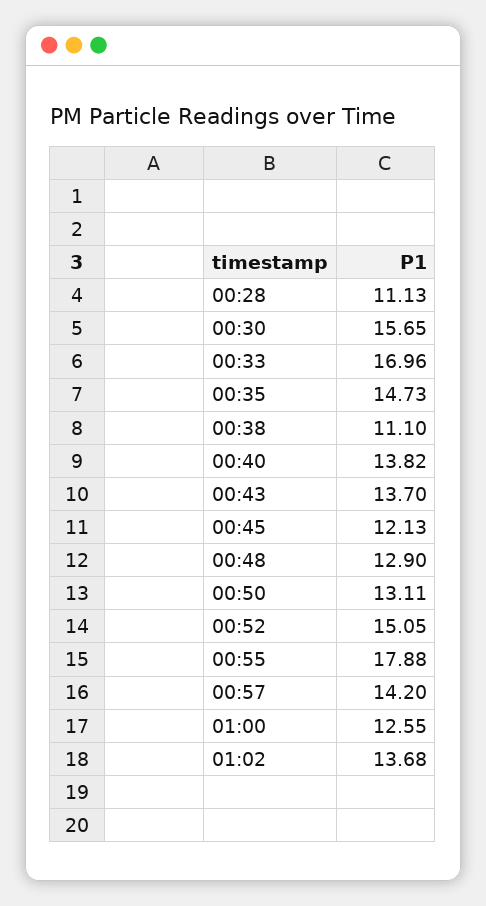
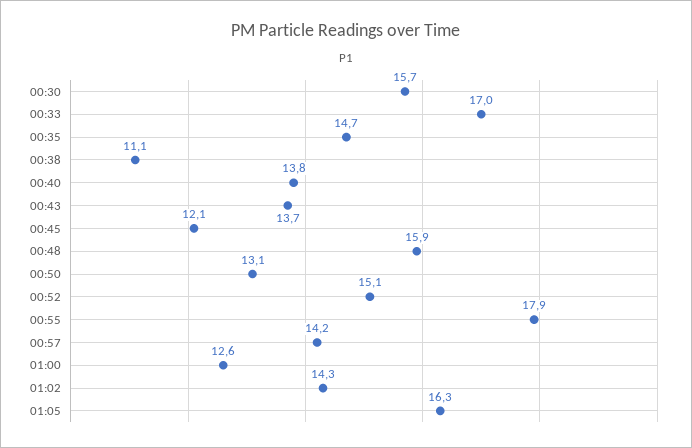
00:28: 11.13 -> none
00:48: 12.9 -> 15.9
01:02: 13.68 -> 14.3
01:05: none -> 16.3

